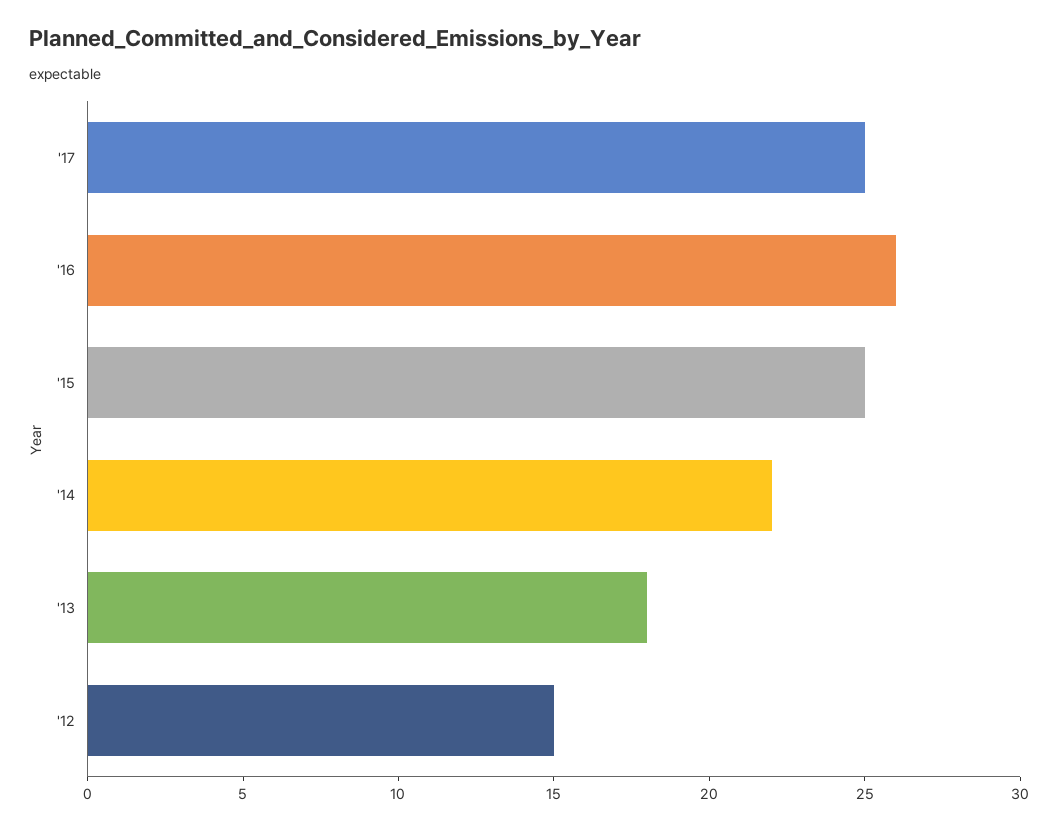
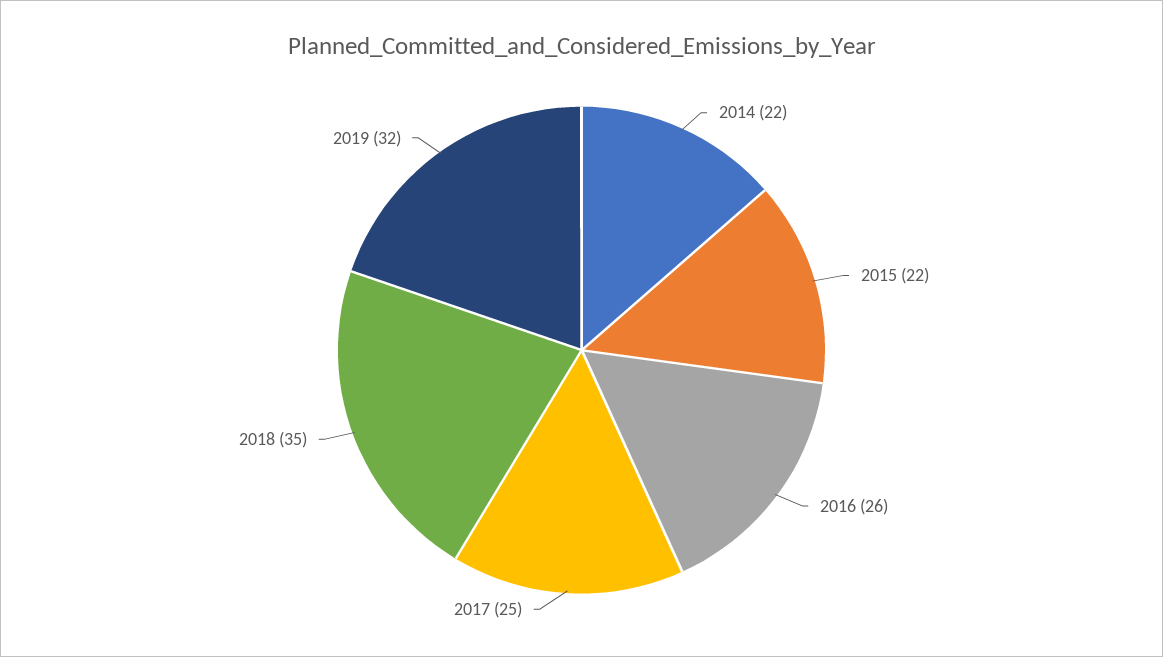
'15: 25 -> 22
'13: 18 -> none
'12: 15 -> none
2018: none -> 35
2019: none -> 32

